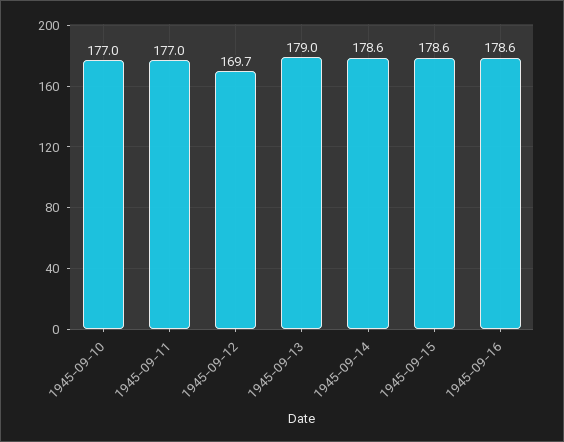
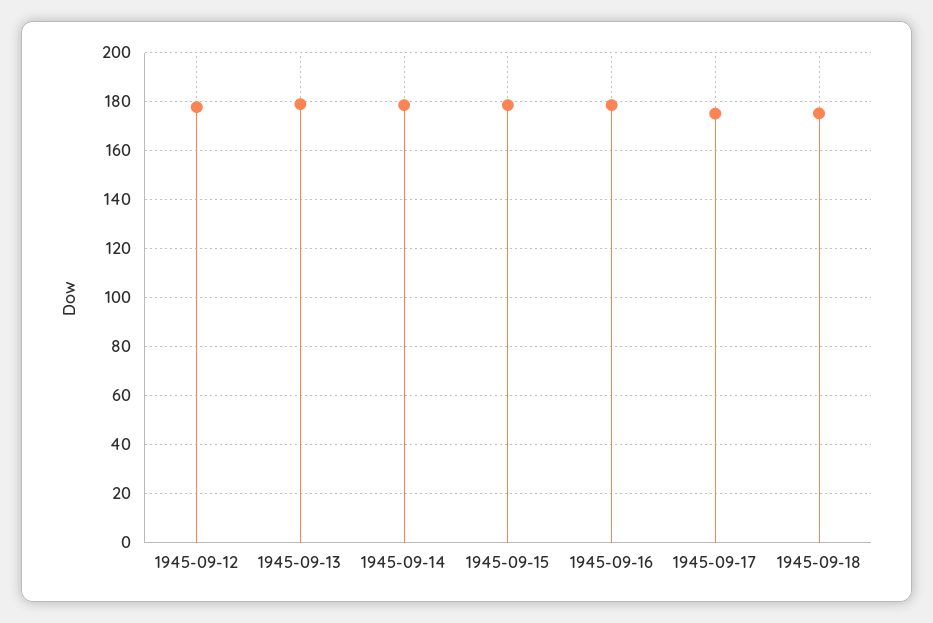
1945-09-10: 177 -> none
1945-09-11: 177 -> none
1945-09-12: 169.7 -> 177.5
1945-09-17: none -> 175
1945-09-18: none -> 175

